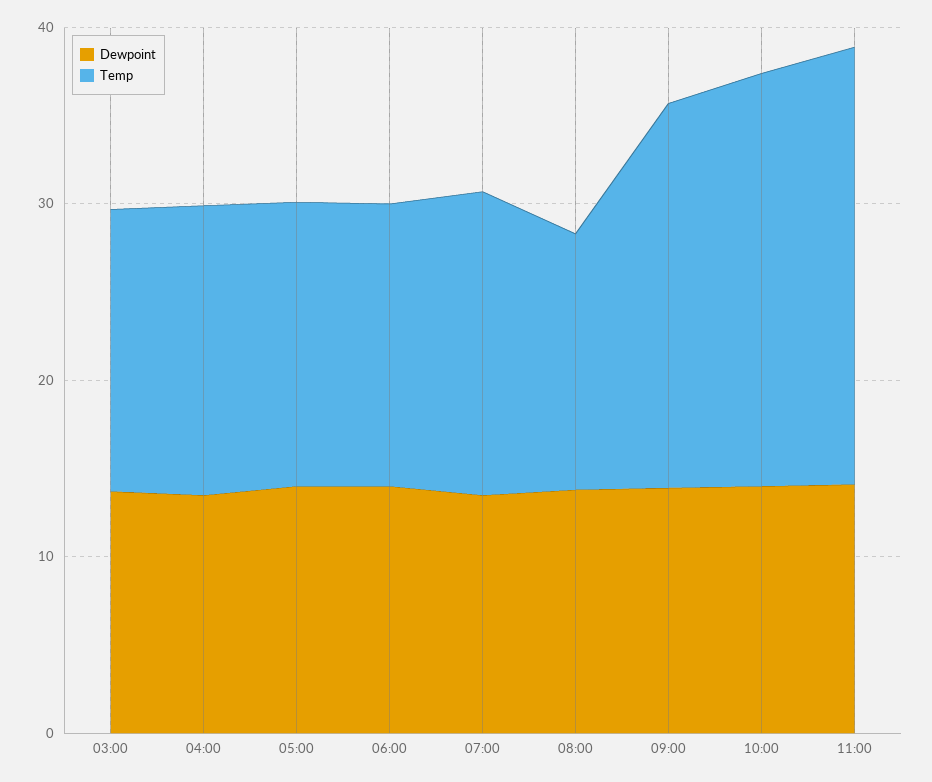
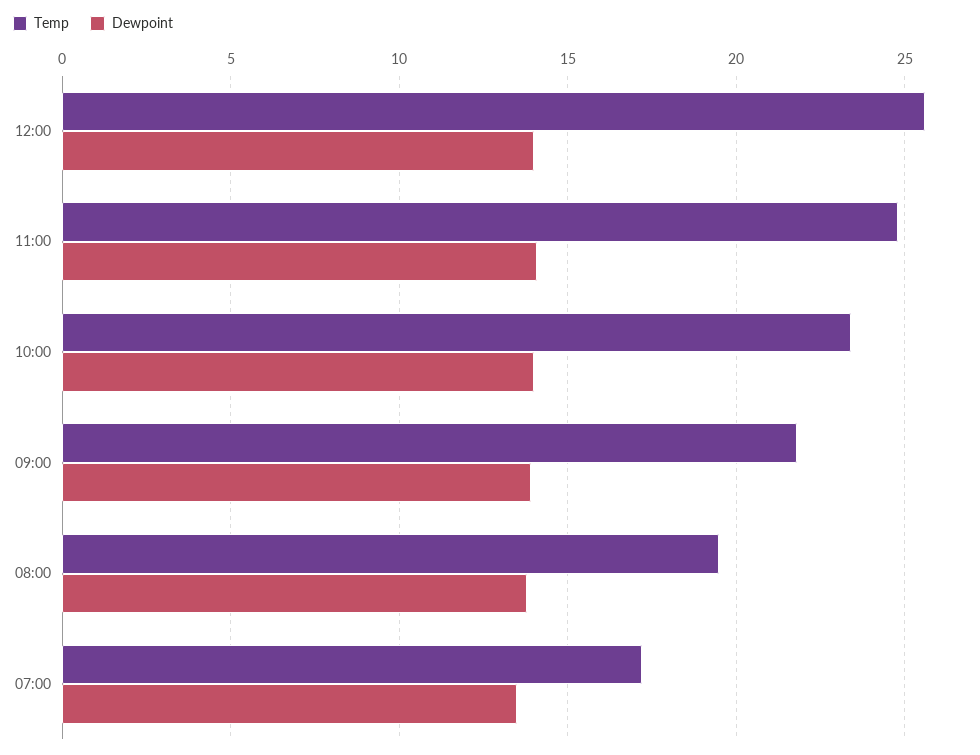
Dewpoint, 03:00: 14 -> none
Temp, 03:00: 16 -> none
Dewpoint, 04:00: 14 -> none
Temp, 04:00: 16 -> none
Dewpoint, 05:00: 14 -> none
Temp, 05:00: 16 -> none
Dewpoint, 06:00: 14 -> none
Temp, 06:00: 16 -> none
Temp, 08:00: 14 -> 19.5
Temp, 12:00: none -> 25.5
Dewpoint, 12:00: none -> 14

